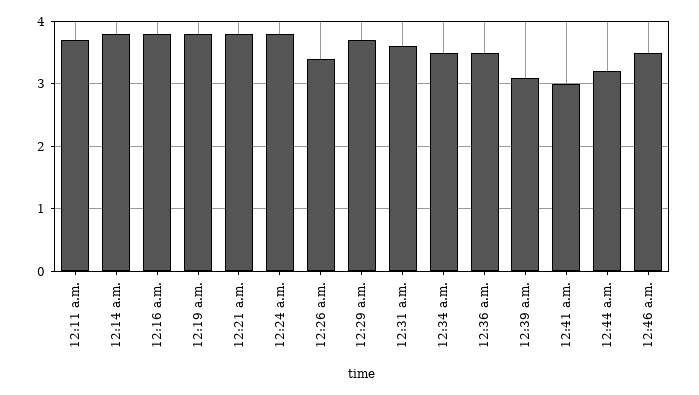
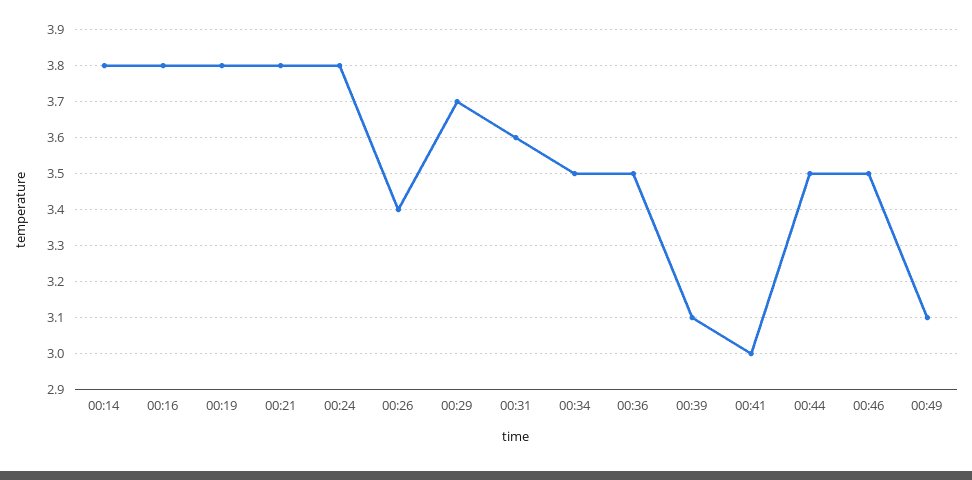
12:11 a.m.: 3.7 -> none
12:44 a.m.: 3.2 -> 3.5
00:49: none -> 3.1

